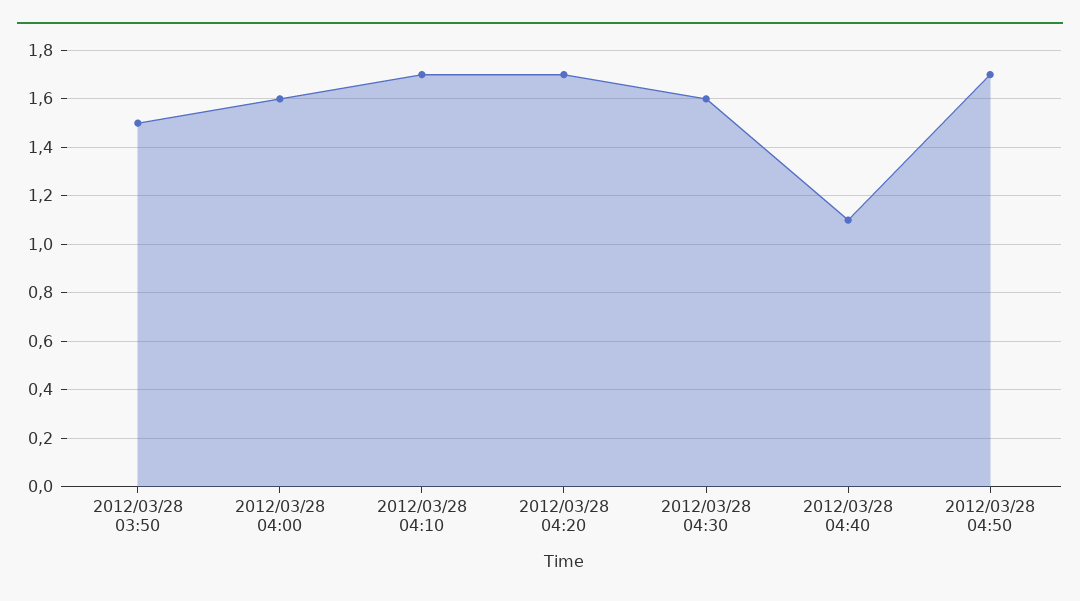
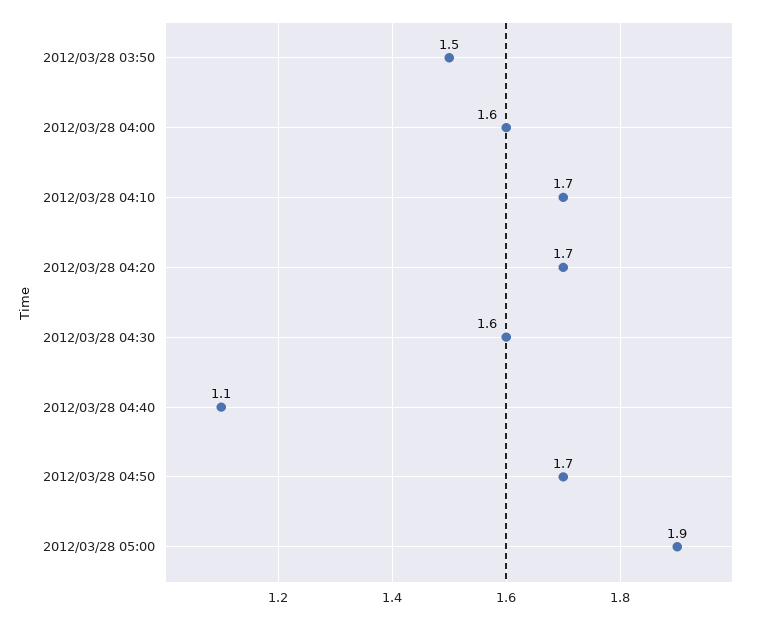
2012/03/28 05:00: none -> 1.9

